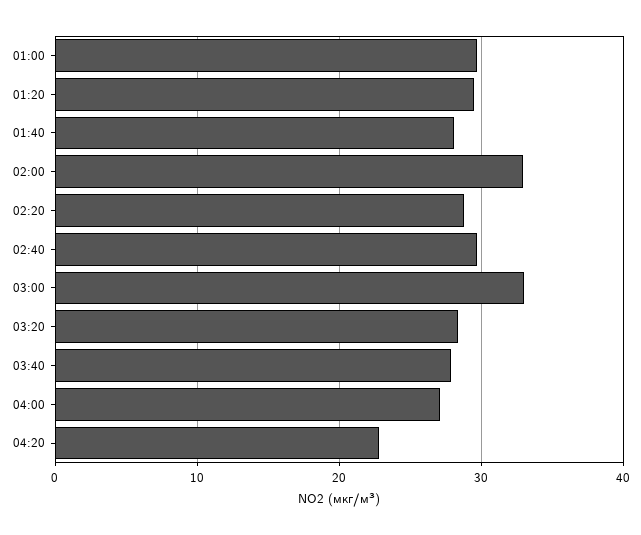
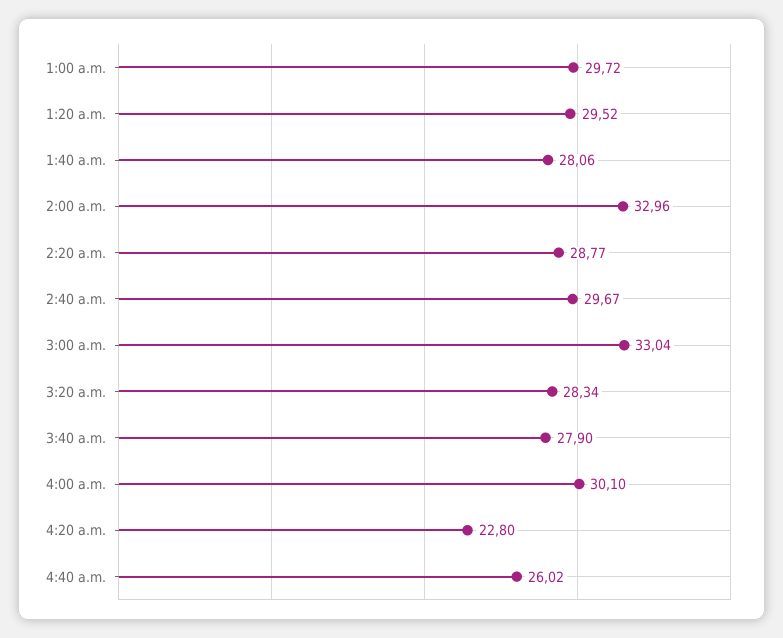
04:00: 27 -> 30.1
4:40 a.m.: none -> 26.02

